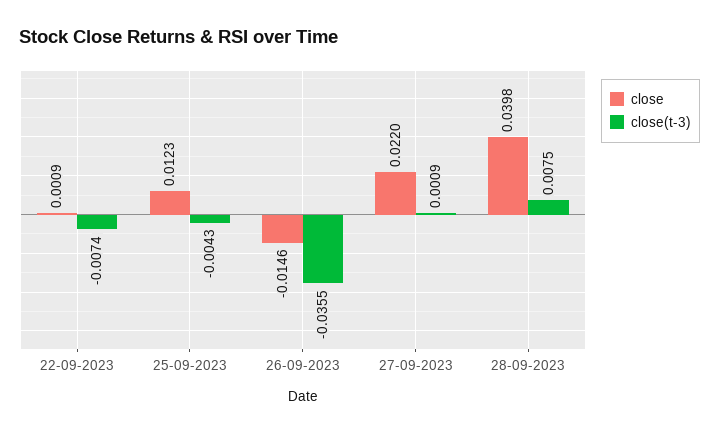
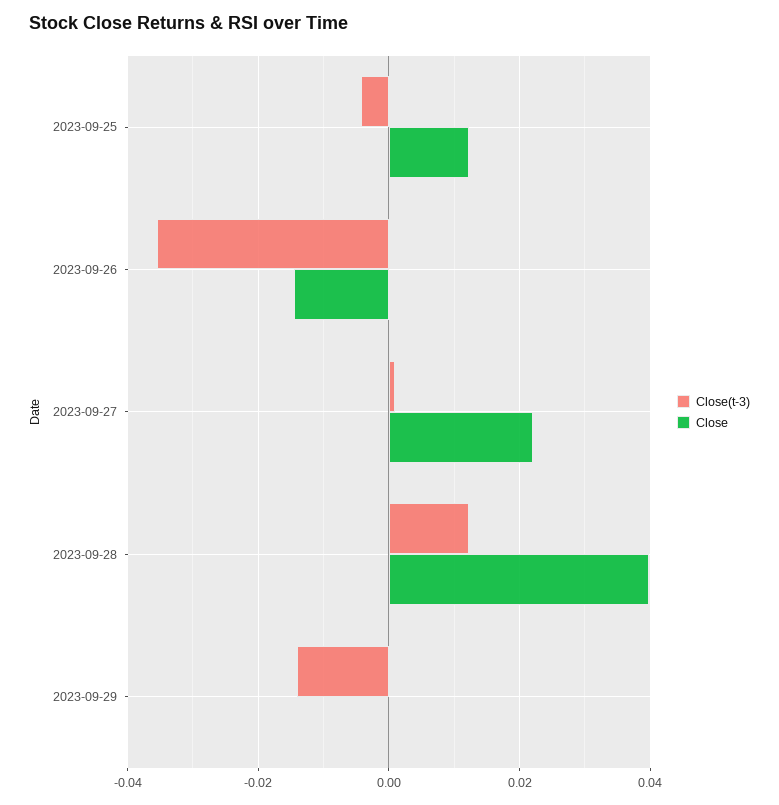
close, 22-09-2023: 0.0009 -> none
close(t-3), 22-09-2023: -0.0074 -> none
close(t-3), 28-09-2023: 0.0075 -> 0.012
close(t-3), 2023-09-29: none -> -0.014
close, 2023-09-29: none -> 0

